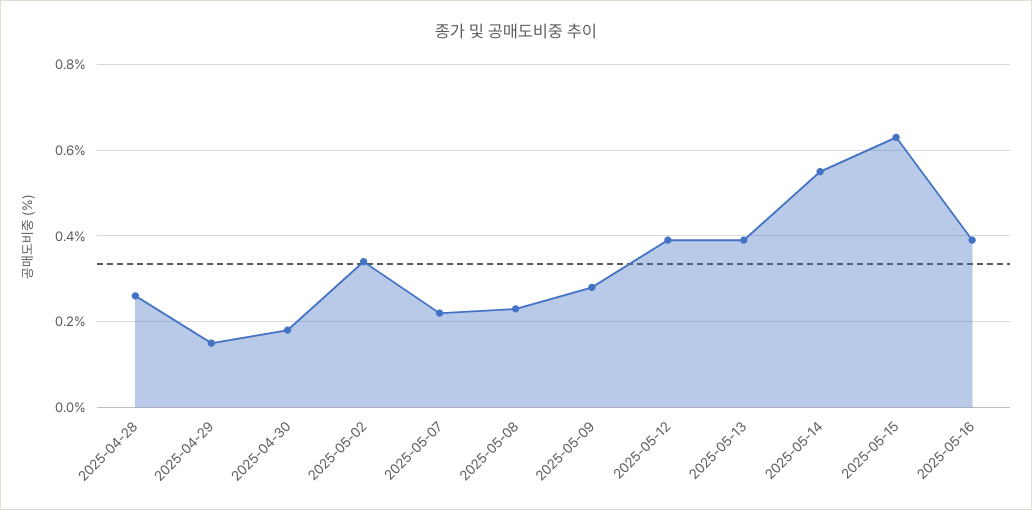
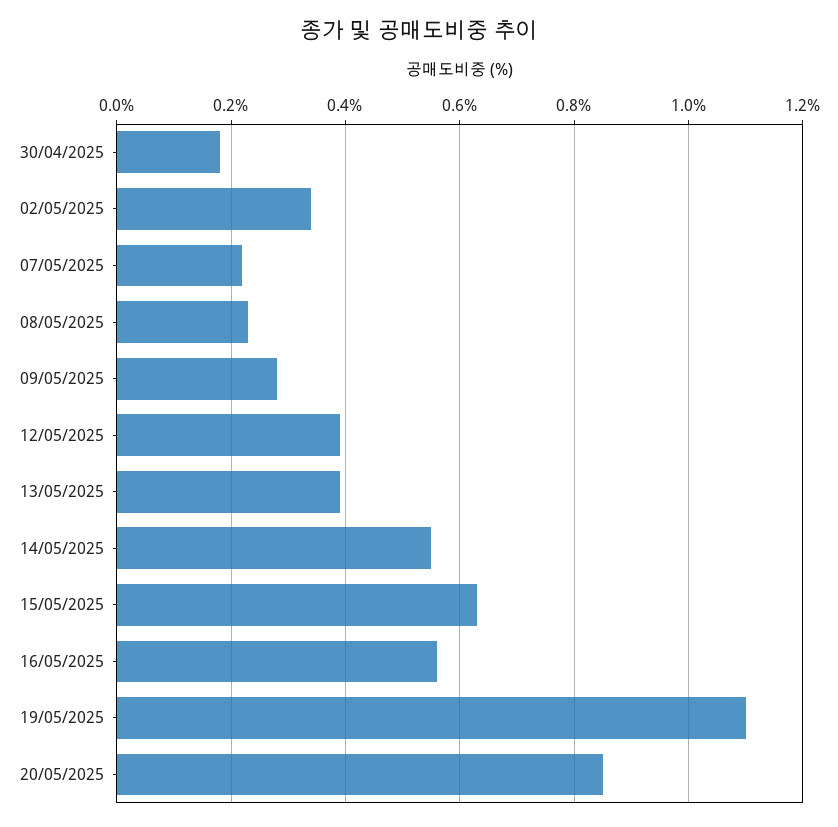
2025-04-28: 0.25 -> none
2025-04-29: 0.15 -> none
2025-05-16: 0.4 -> 0.55
19/05/2025: none -> 1.1
20/05/2025: none -> 0.85

